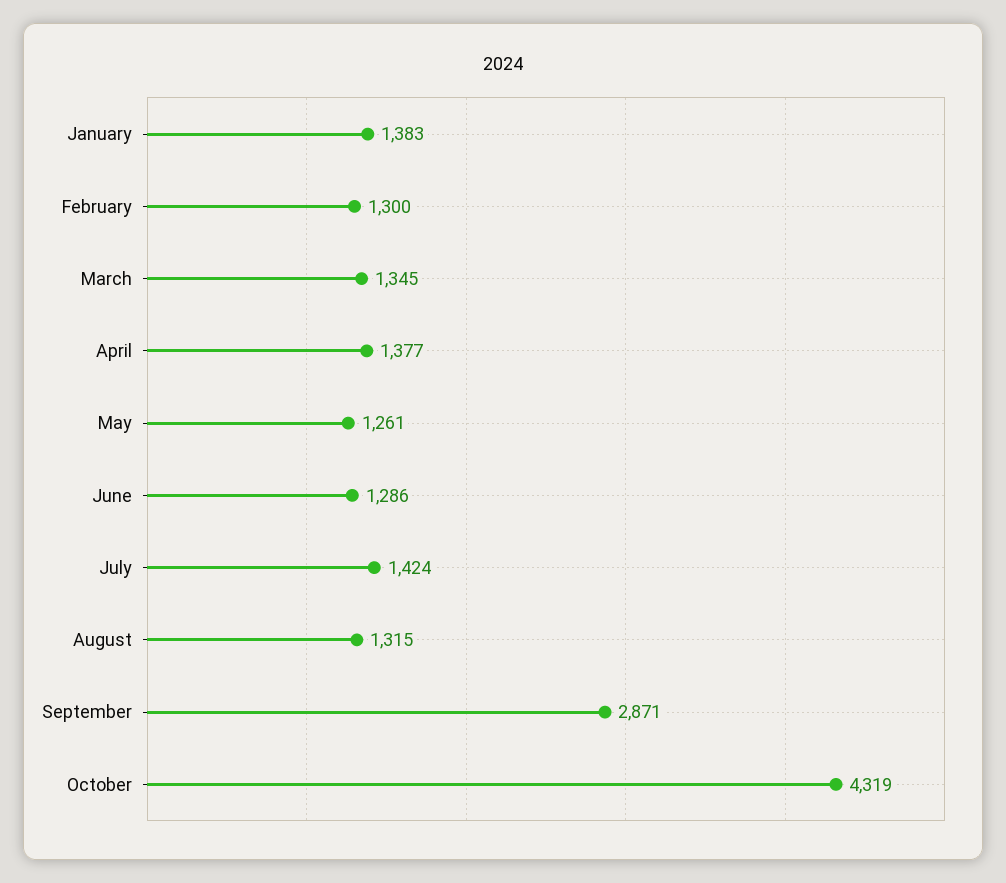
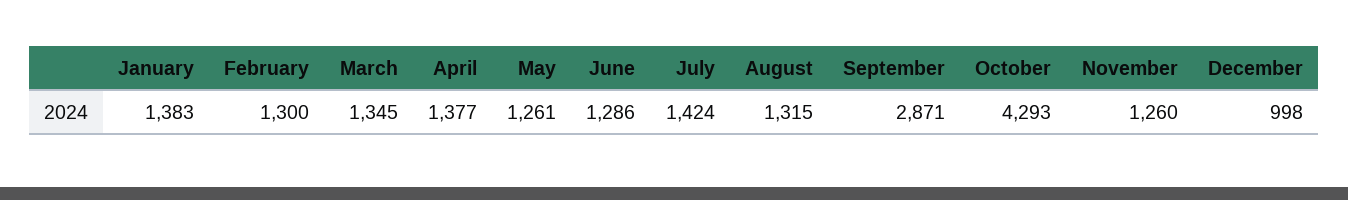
October: 4319 -> 4293
November: none -> 1260
December: none -> 998

